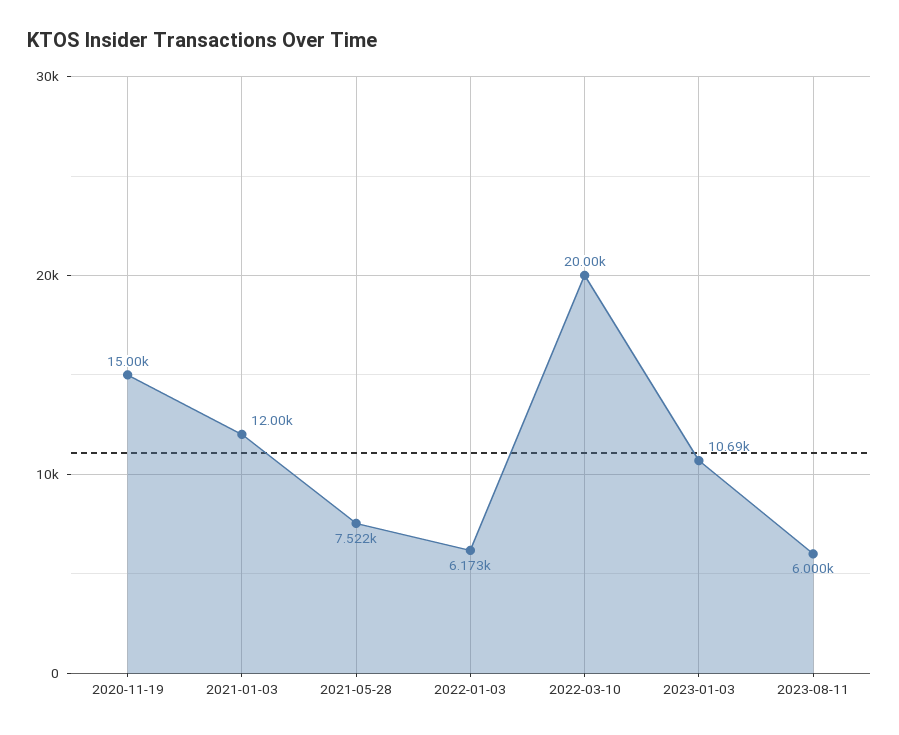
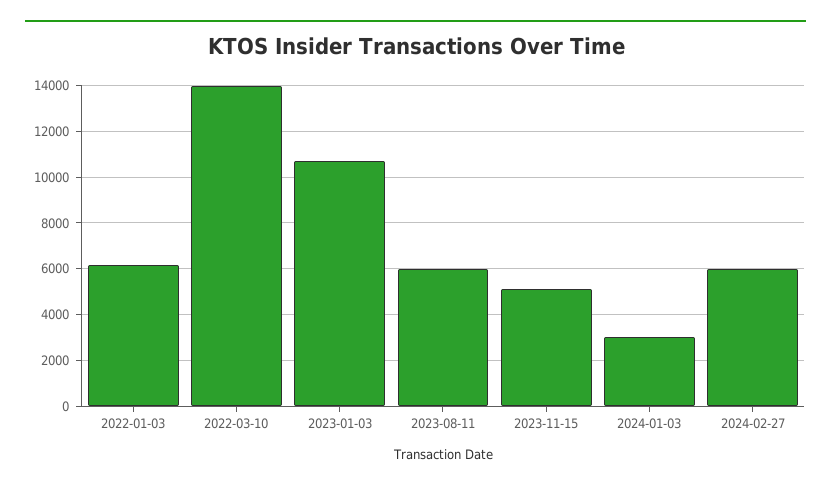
2020-11-19: 15000 -> none
2021-01-03: 12000 -> none
2021-05-28: 7522 -> none
2022-03-10: 20000 -> 14000
2023-11-15: none -> 5000
2024-01-03: none -> 3000
2024-02-27: none -> 6000

